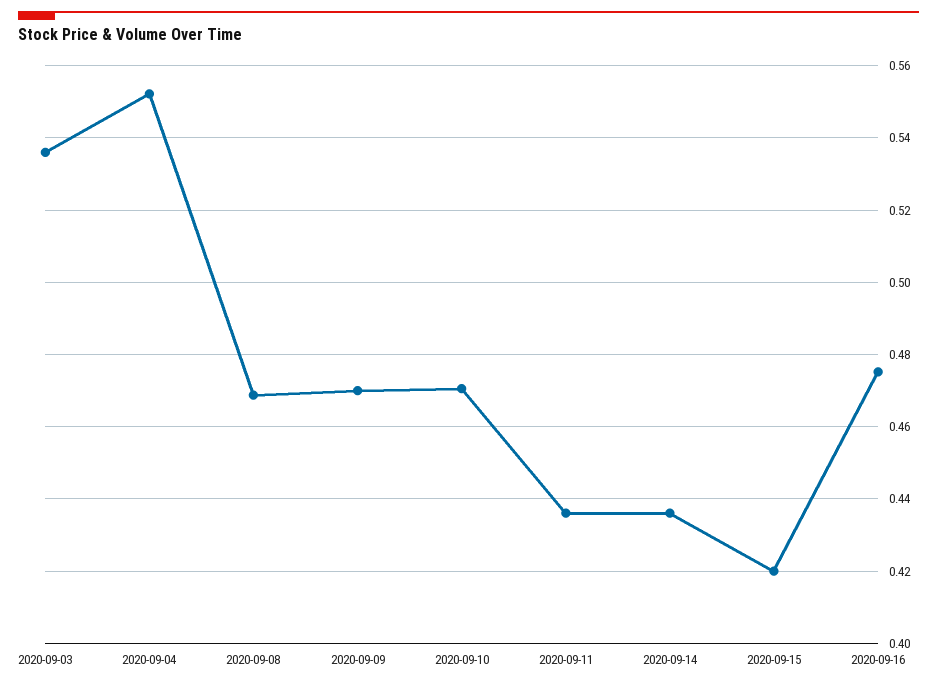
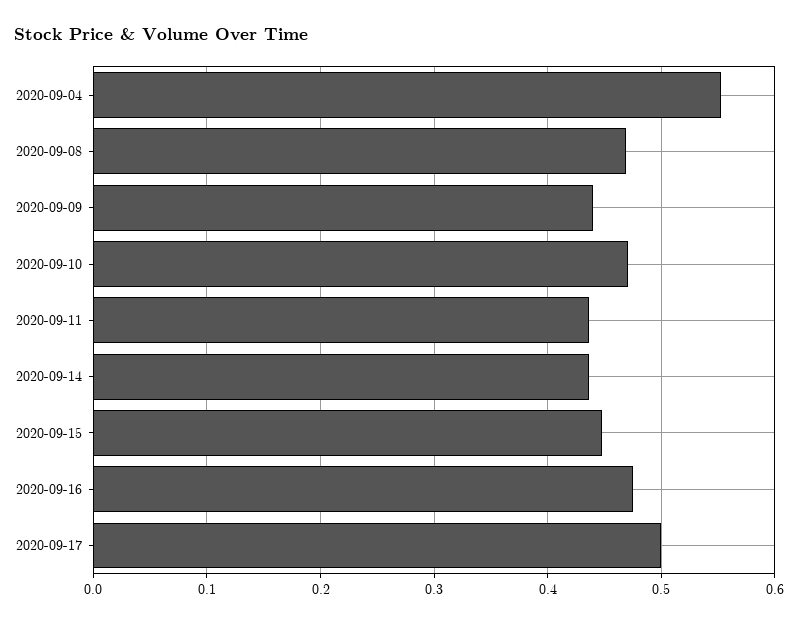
2020-09-03: 0.536 -> none
2020-09-09: 0.47 -> 0.44
2020-09-15: 0.42 -> 0.45
2020-09-17: none -> 0.5

